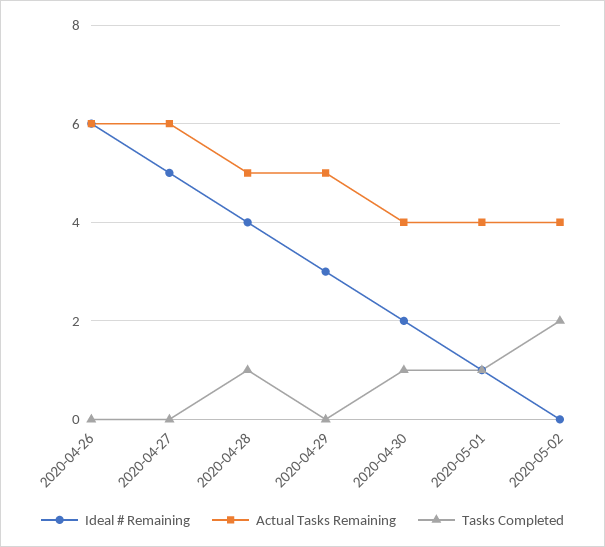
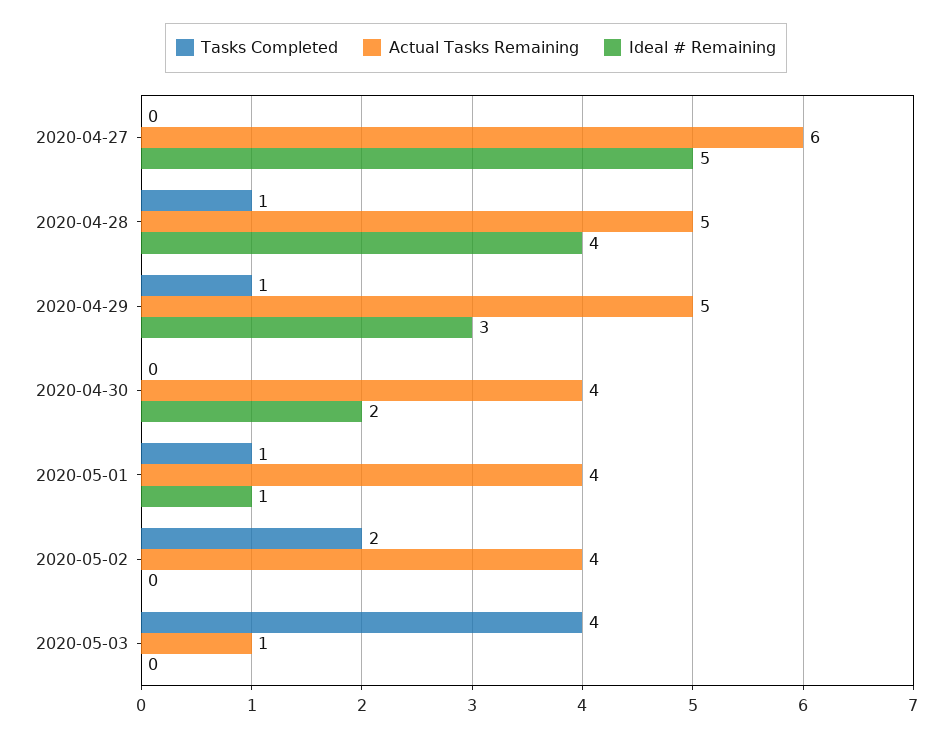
Ideal # Remaining, 2020-04-26: 6 -> none
Actual Tasks Remaining, 2020-04-26: 6 -> none
Tasks Completed, 2020-04-26: 0 -> none
Tasks Completed, 2020-04-29: 0 -> 1
Tasks Completed, 2020-04-30: 1 -> 0
Tasks Completed, 2020-05-03: none -> 4
Actual Tasks Remaining, 2020-05-03: none -> 1
Ideal # Remaining, 2020-05-03: none -> 0

